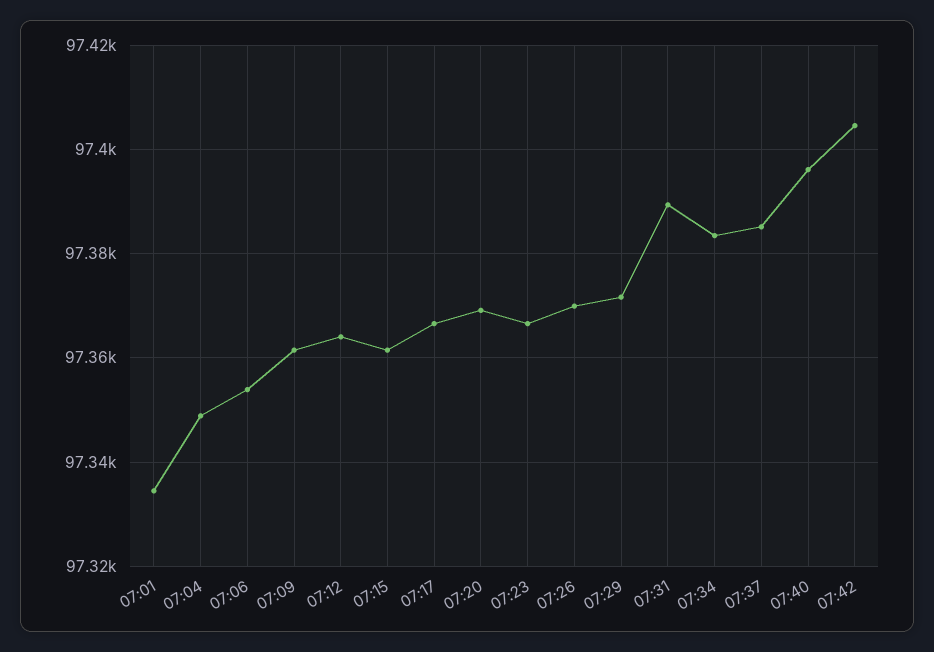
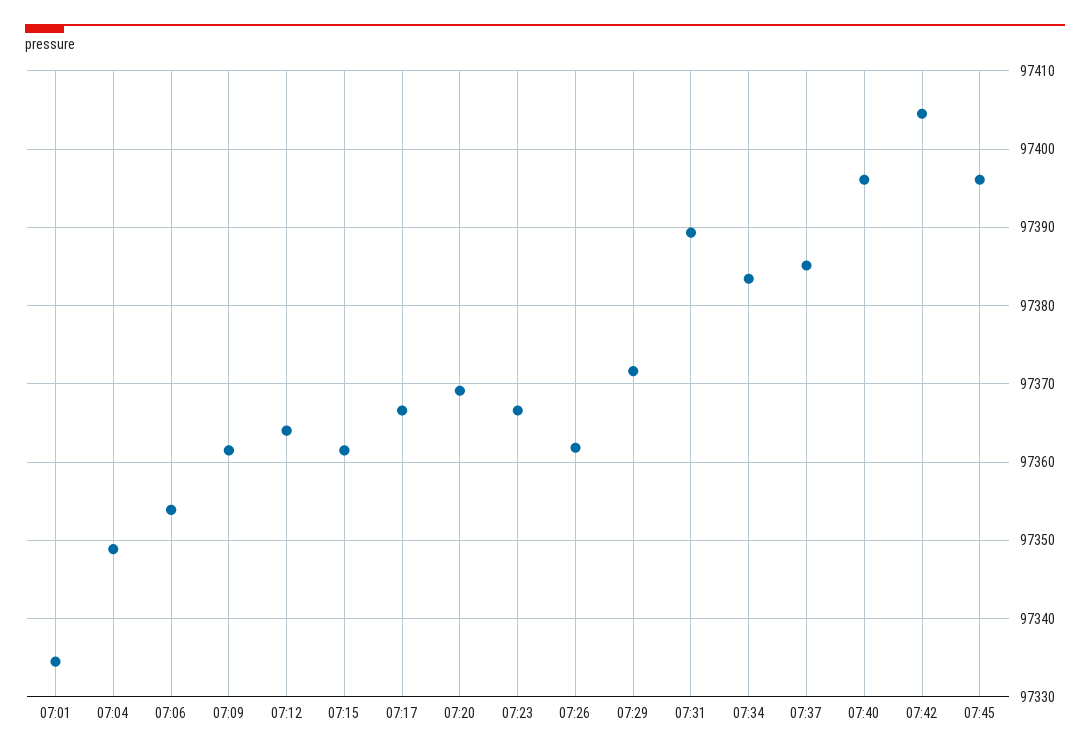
07:26: 97370 -> 97362
07:45: none -> 97396

